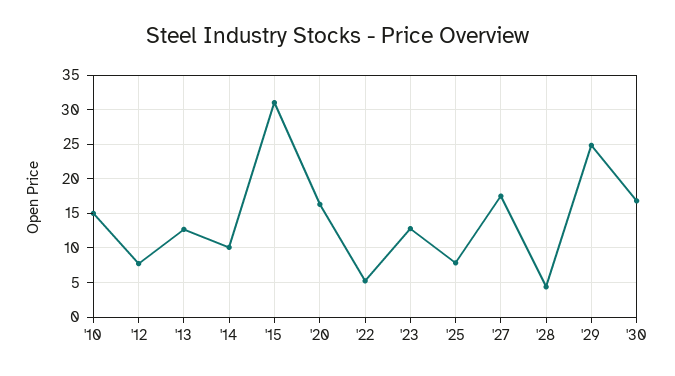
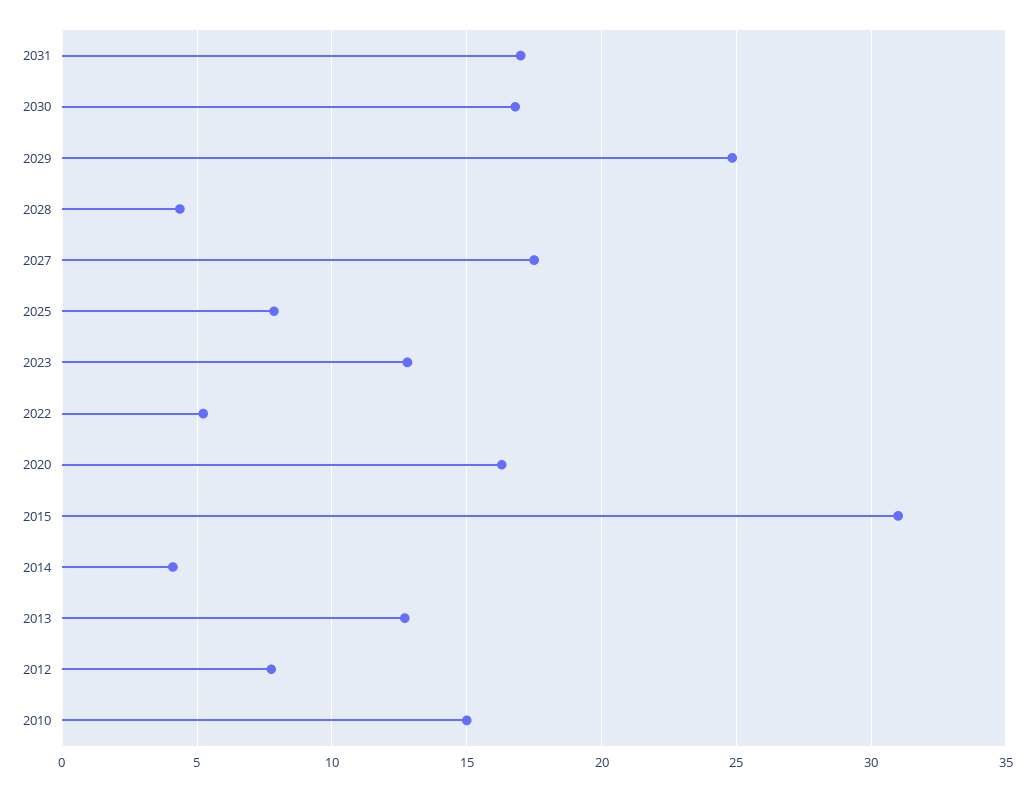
'14: 10 -> 4
2031: none -> 17

